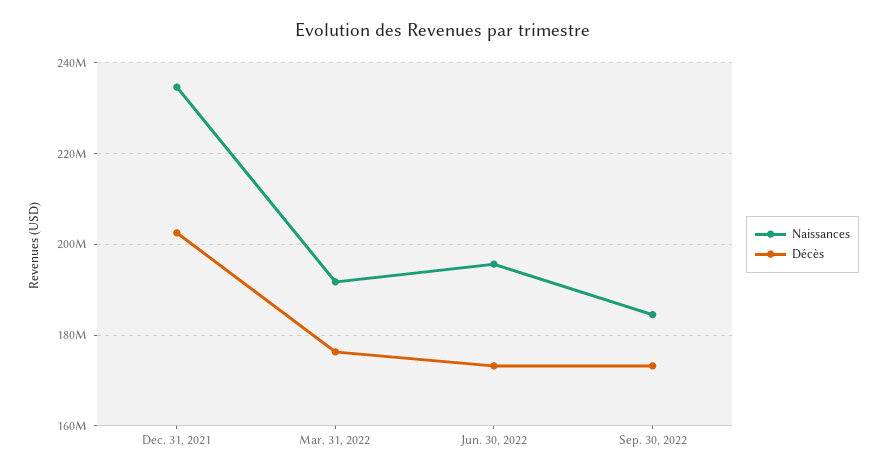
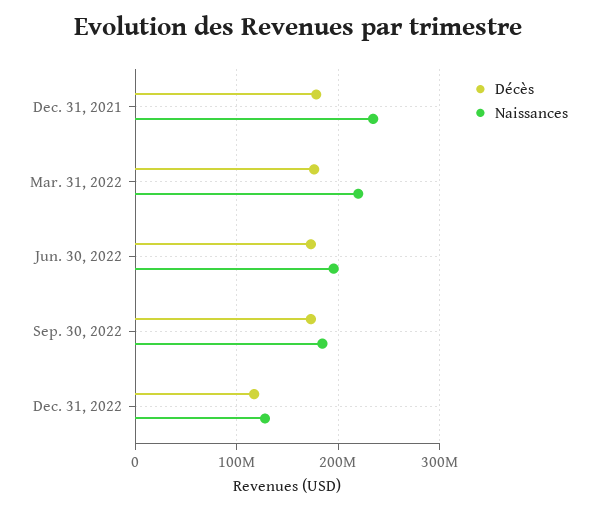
Décès, Dec. 31, 2021: 202000000 -> 180000000
Naissances, Mar. 31, 2022: 192000000 -> 220000000
Décès, Dec. 31, 2022: none -> 120000000
Naissances, Dec. 31, 2022: none -> 130000000

